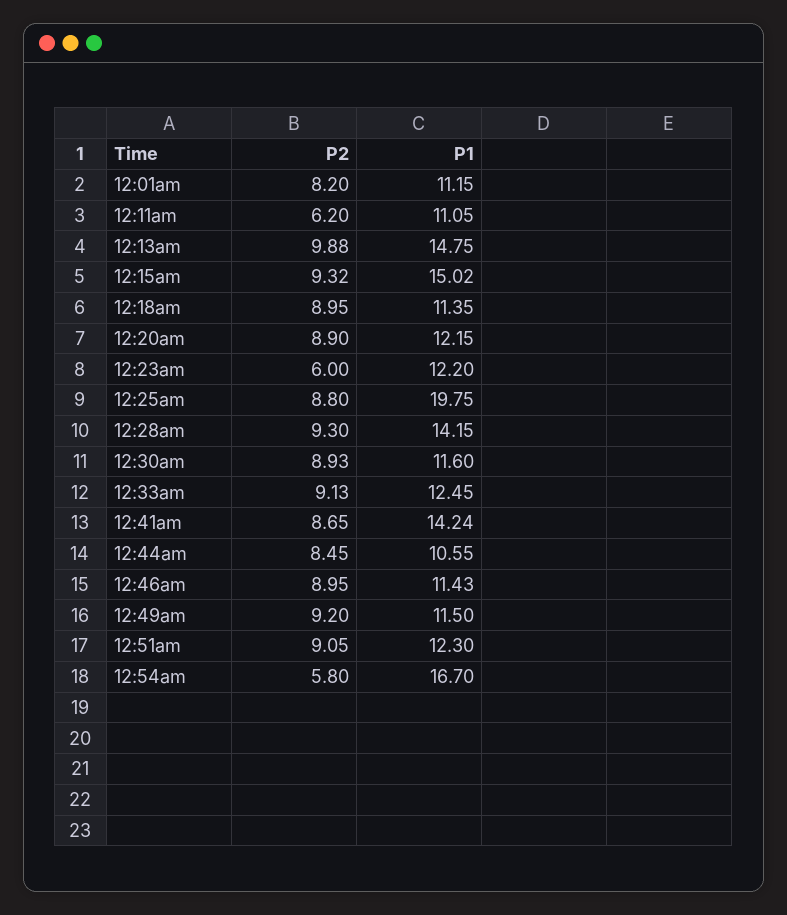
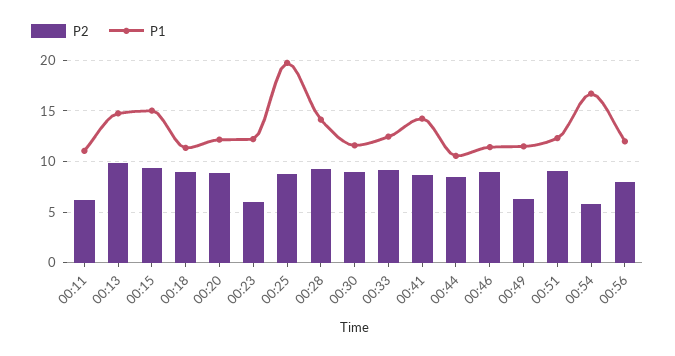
P2, 12:01am: 8.2 -> none
P1, 12:01am: 11.15 -> none
P2, 12:49am: 9.2 -> 6
P2, 00:56: none -> 8
P1, 00:56: none -> 12

